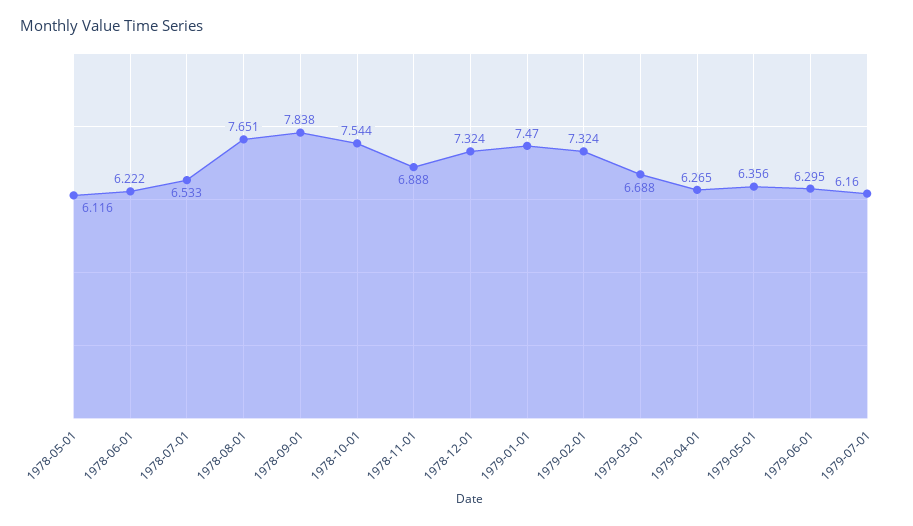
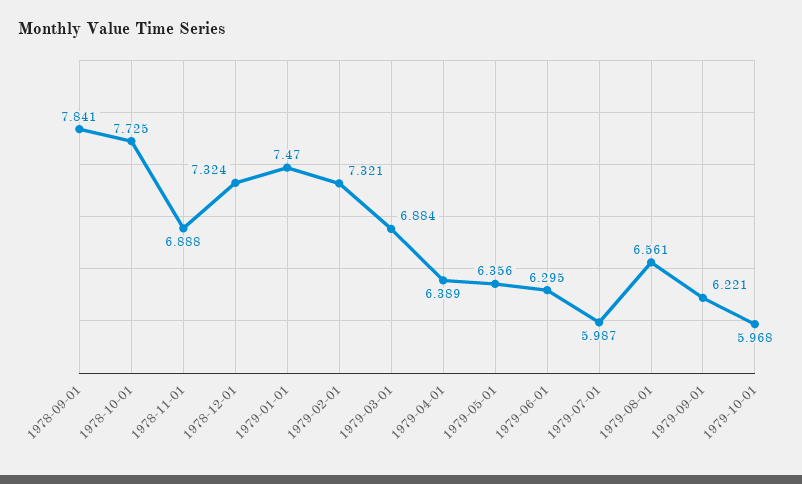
1978-05-01: 6.116 -> none
1978-06-01: 6.222 -> none
1978-07-01: 6.533 -> none
1978-08-01: 7.651 -> none
1978-09-01: 7.838 -> 7.841
1978-10-01: 7.544 -> 7.725
1979-02-01: 7.324 -> 7.321
1979-03-01: 6.688 -> 6.884
1979-04-01: 6.265 -> 6.389
1979-07-01: 6.16 -> 5.987
1979-08-01: none -> 6.561
1979-09-01: none -> 6.221
1979-10-01: none -> 5.968

